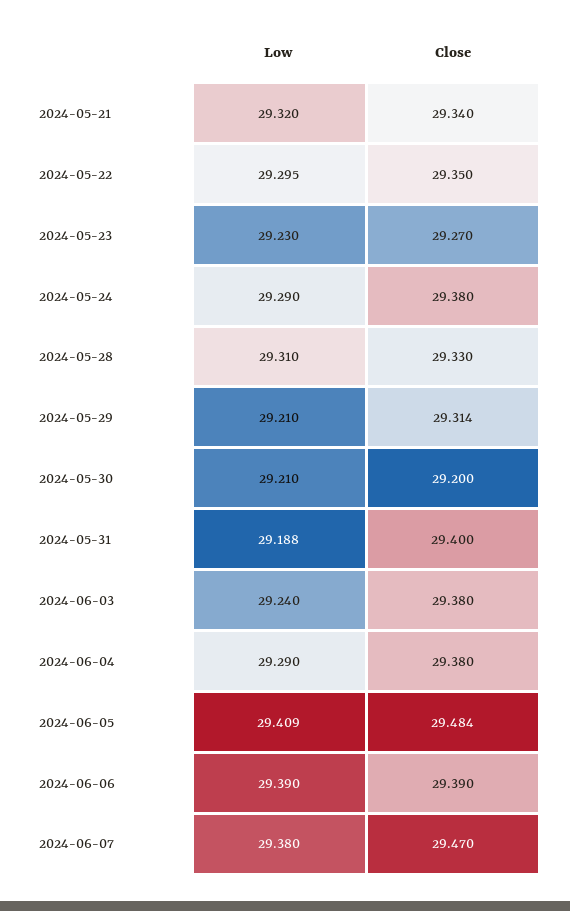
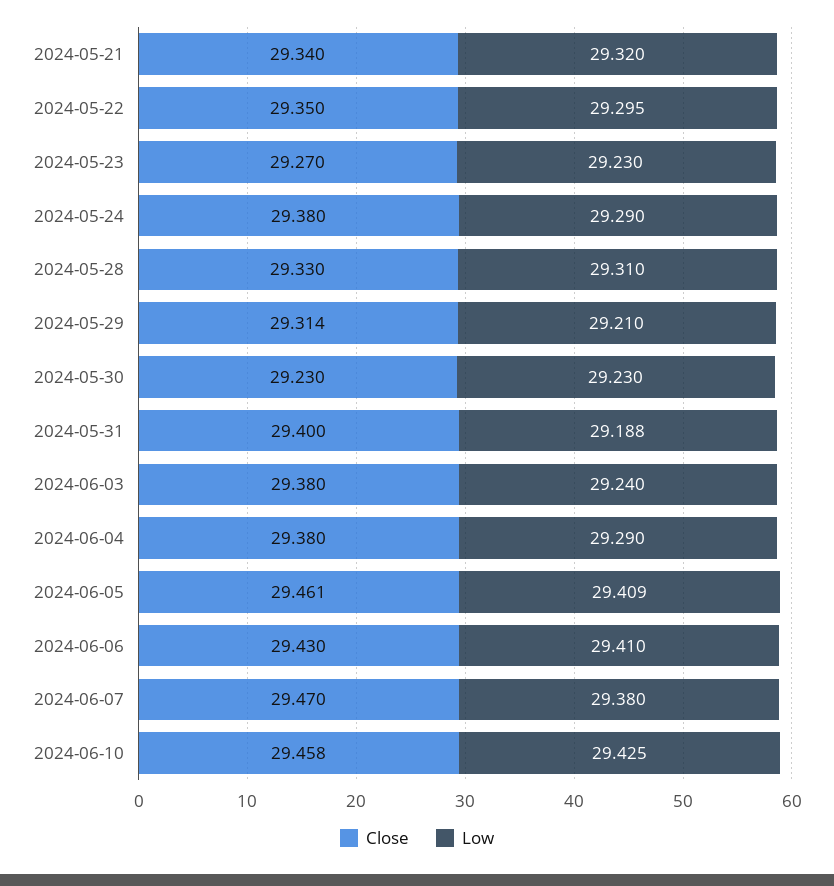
Low, 2024-05-30: 29.21 -> 29.23
Close, 2024-05-30: 29.2 -> 29.23
Close, 2024-06-05: 29.484 -> 29.461
Low, 2024-06-06: 29.39 -> 29.41
Close, 2024-06-06: 29.39 -> 29.43
Close, 2024-06-10: none -> 29.458
Low, 2024-06-10: none -> 29.425

